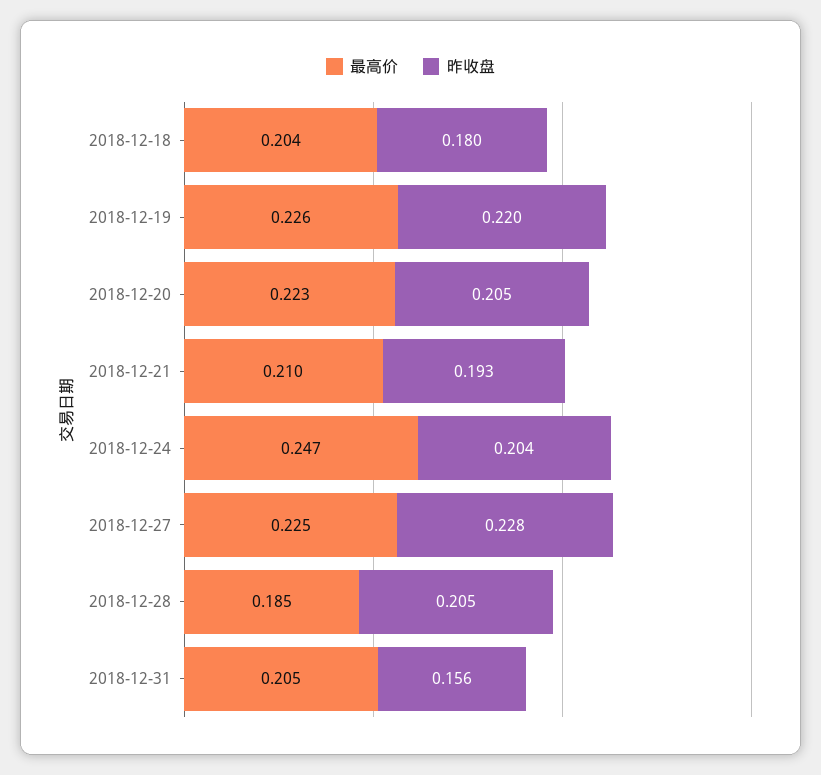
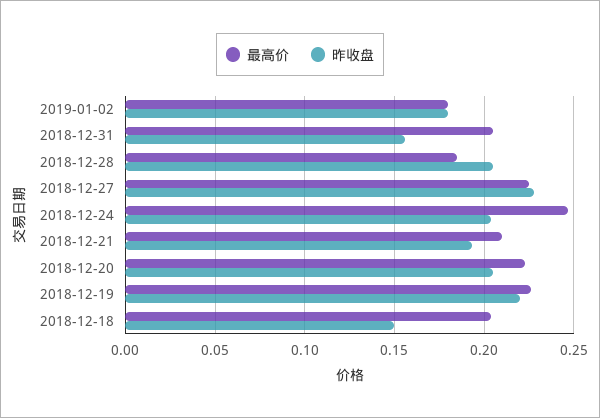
昨收盘, 2018-12-18: 0.18 -> 0.15
最高价, 2019-01-02: none -> 0.18
昨收盘, 2019-01-02: none -> 0.18

